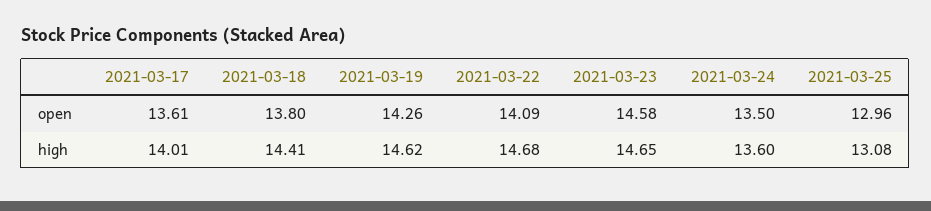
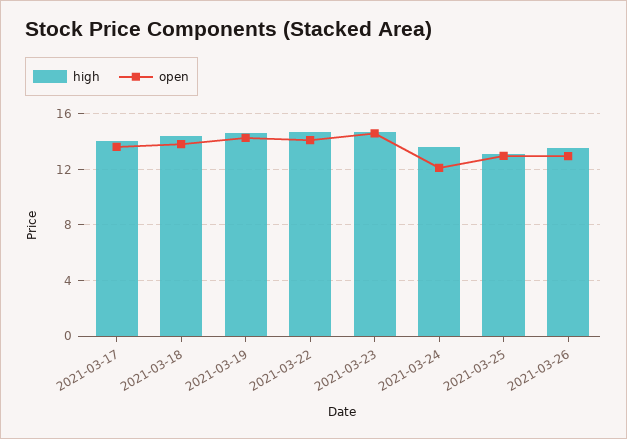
open, 2021-03-24: 13.5 -> 12
high, 2021-03-26: none -> 13.5
open, 2021-03-26: none -> 13

